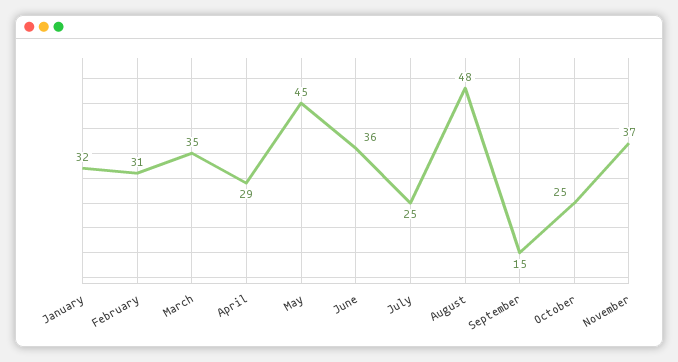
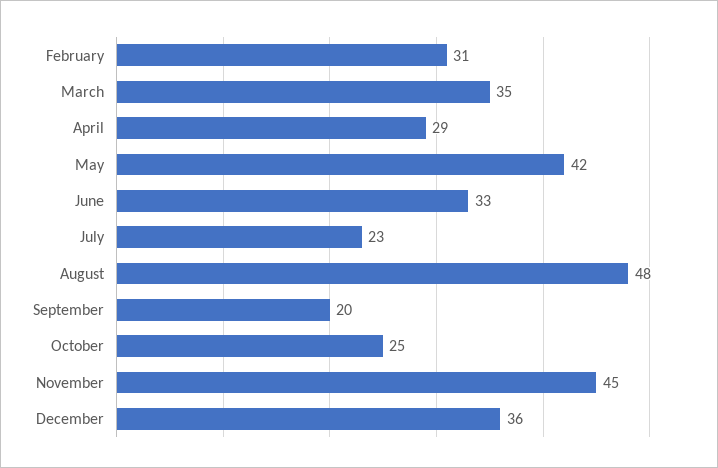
January: 32 -> none
May: 45 -> 42
June: 36 -> 33
July: 25 -> 23
September: 15 -> 20
November: 37 -> 45
December: none -> 36

